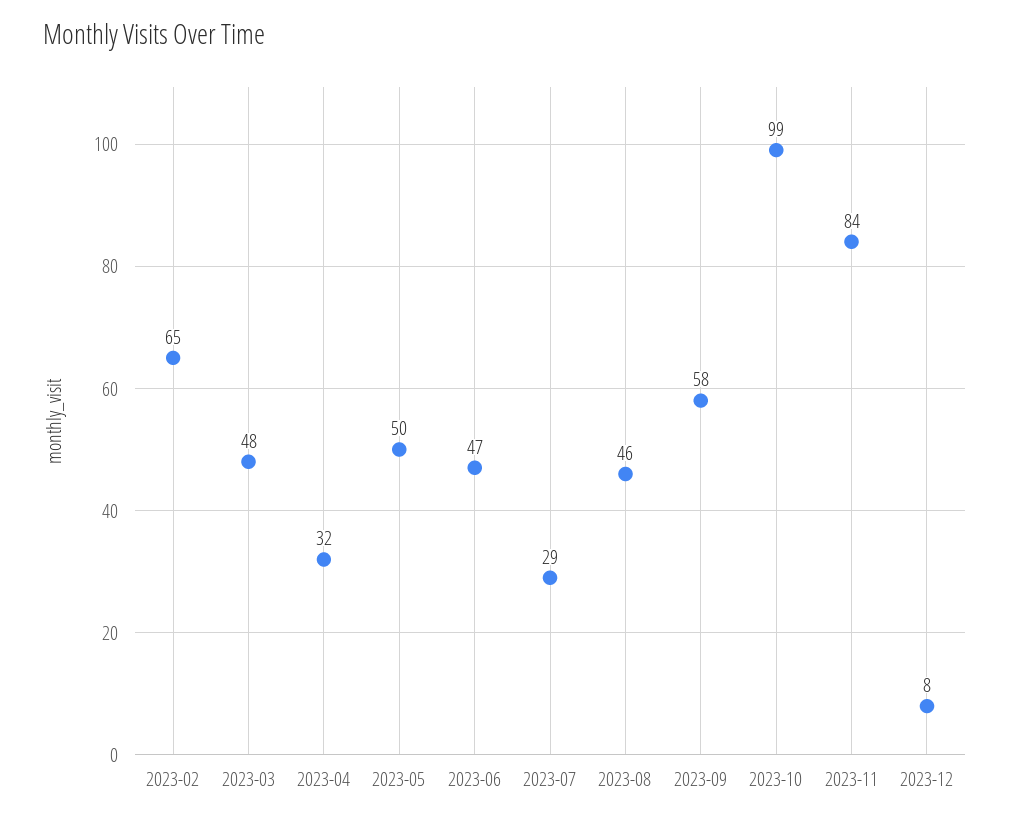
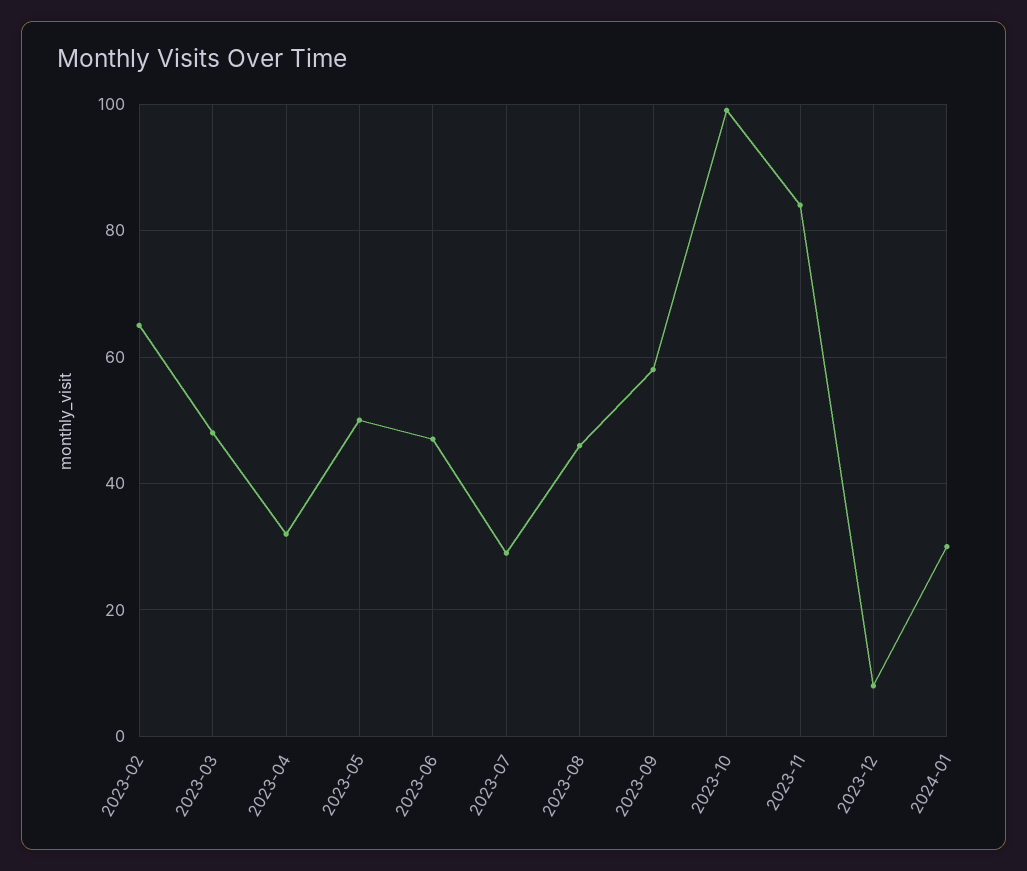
2024-01: none -> 30

